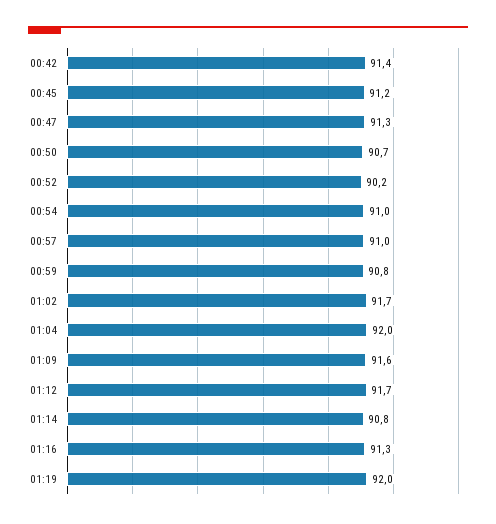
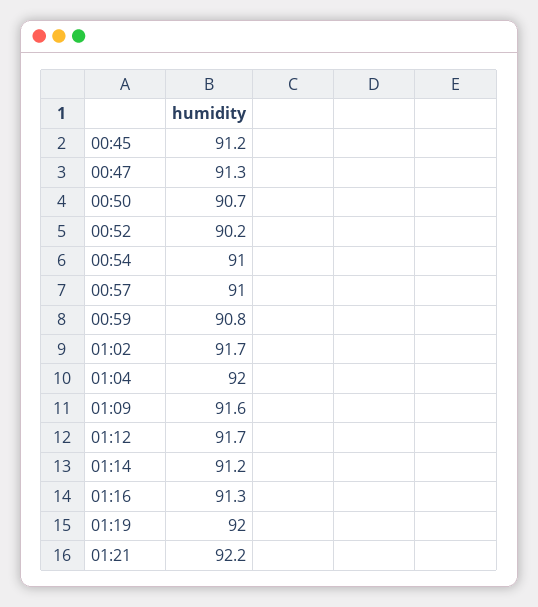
00:42: 91.4 -> none
01:14: 90.8 -> 91.2
01:21: none -> 92.2

